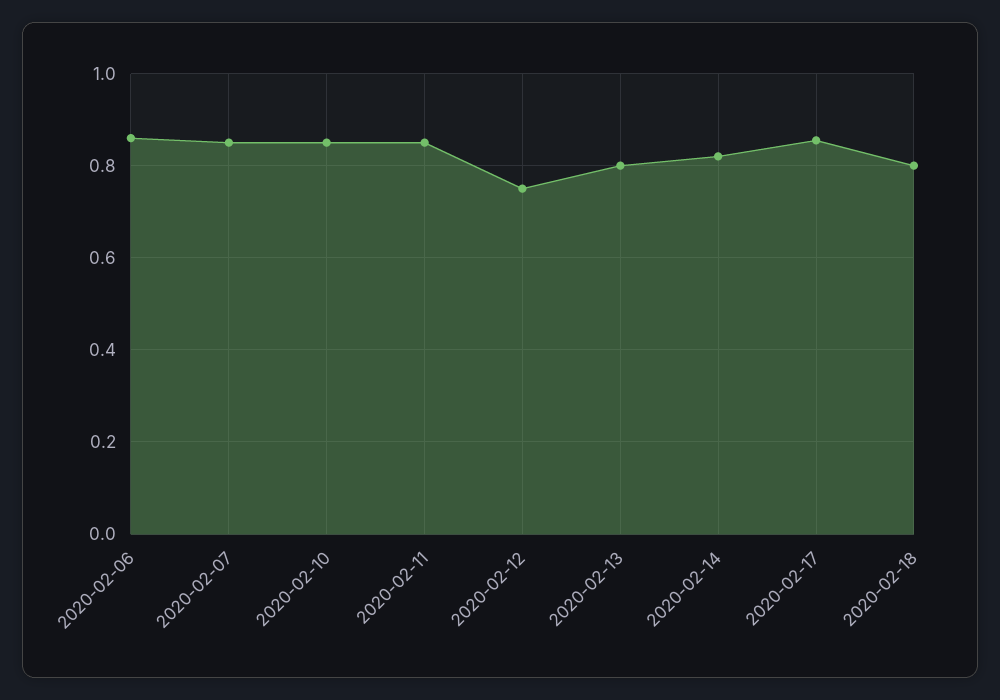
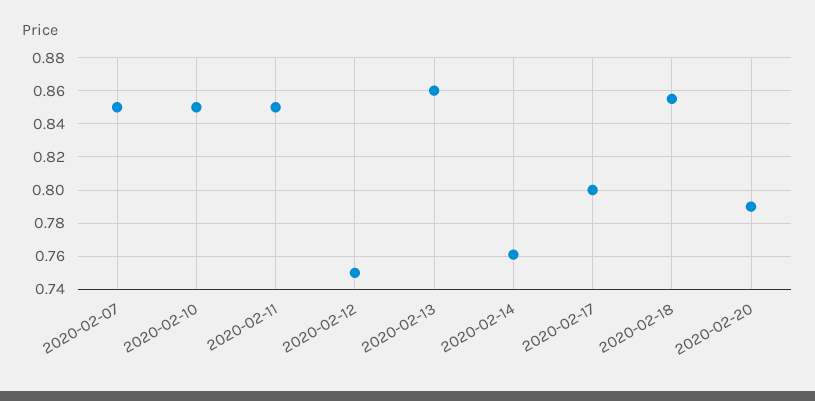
2020-02-06: 0.86 -> none
2020-02-13: 0.8 -> 0.86
2020-02-14: 0.82 -> 0.76
2020-02-17: 0.86 -> 0.8
2020-02-18: 0.8 -> 0.855
2020-02-20: none -> 0.79

